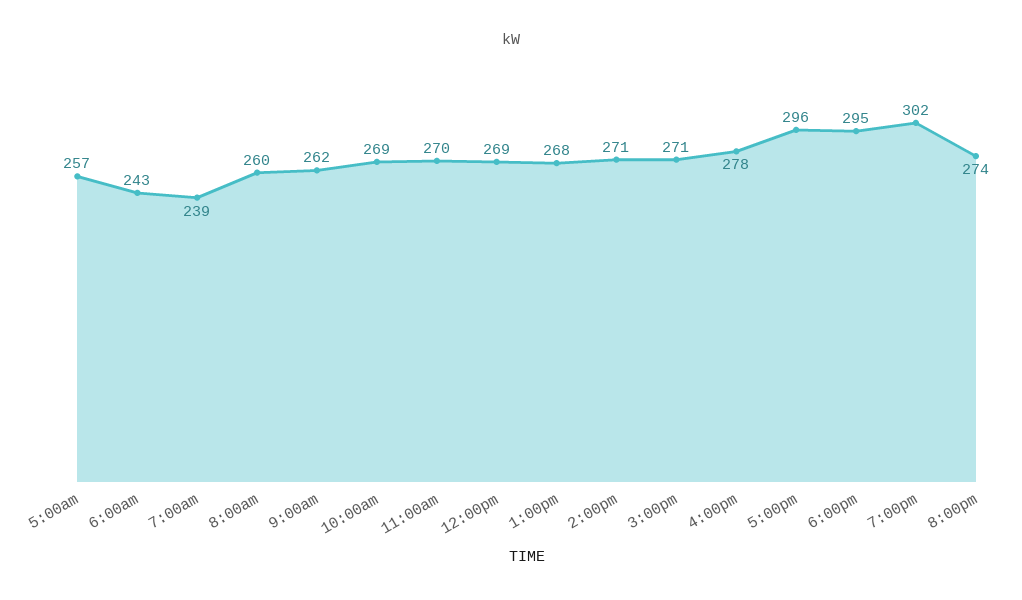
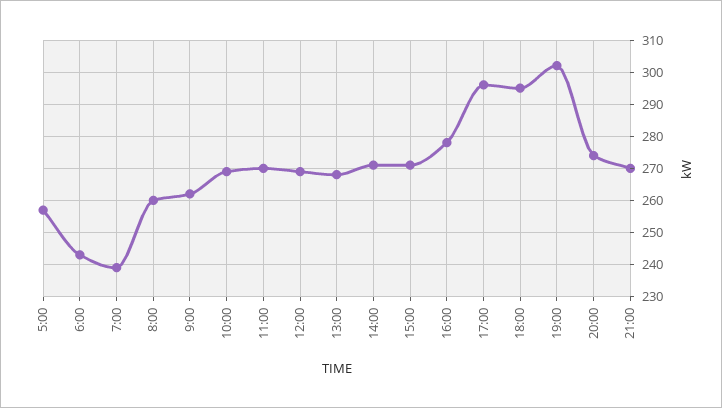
21:00: none -> 270

